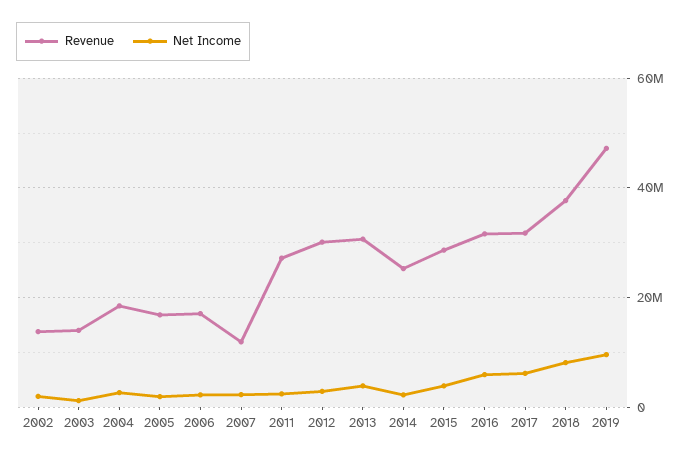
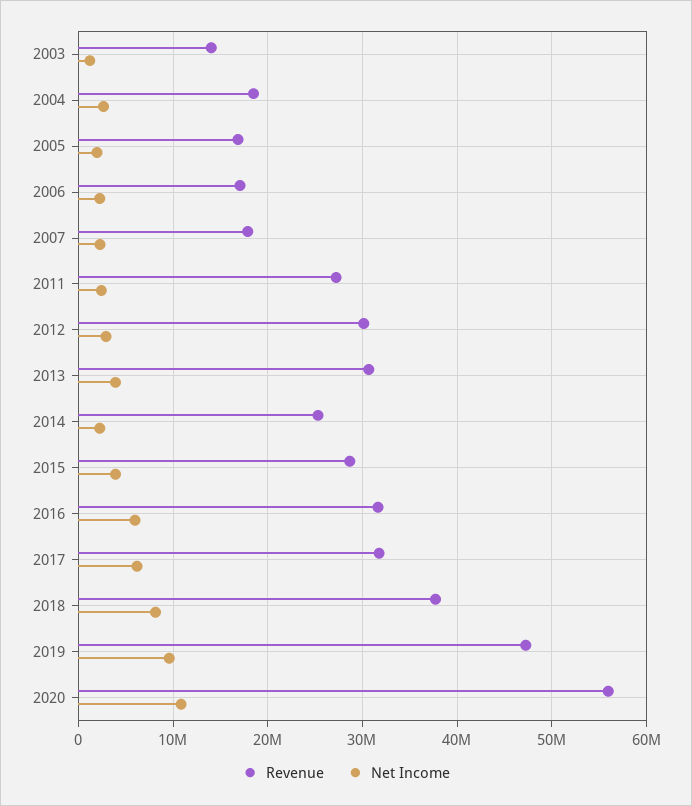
Revenue, 2002: 14000000 -> none
Net Income, 2002: 2000000 -> none
Revenue, 2007: 12000000 -> 18000000
Revenue, 2020: none -> 56000000
Net Income, 2020: none -> 11000000

